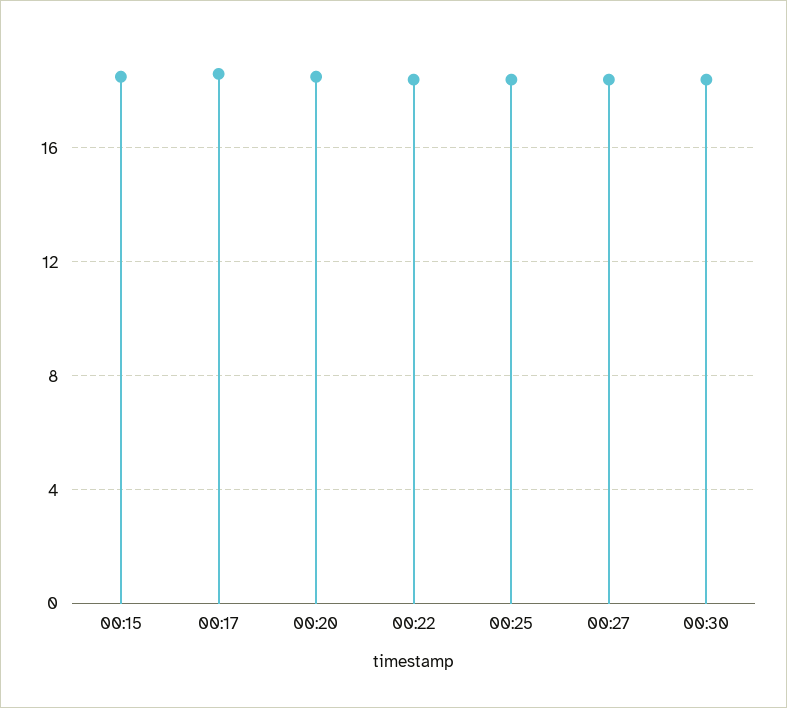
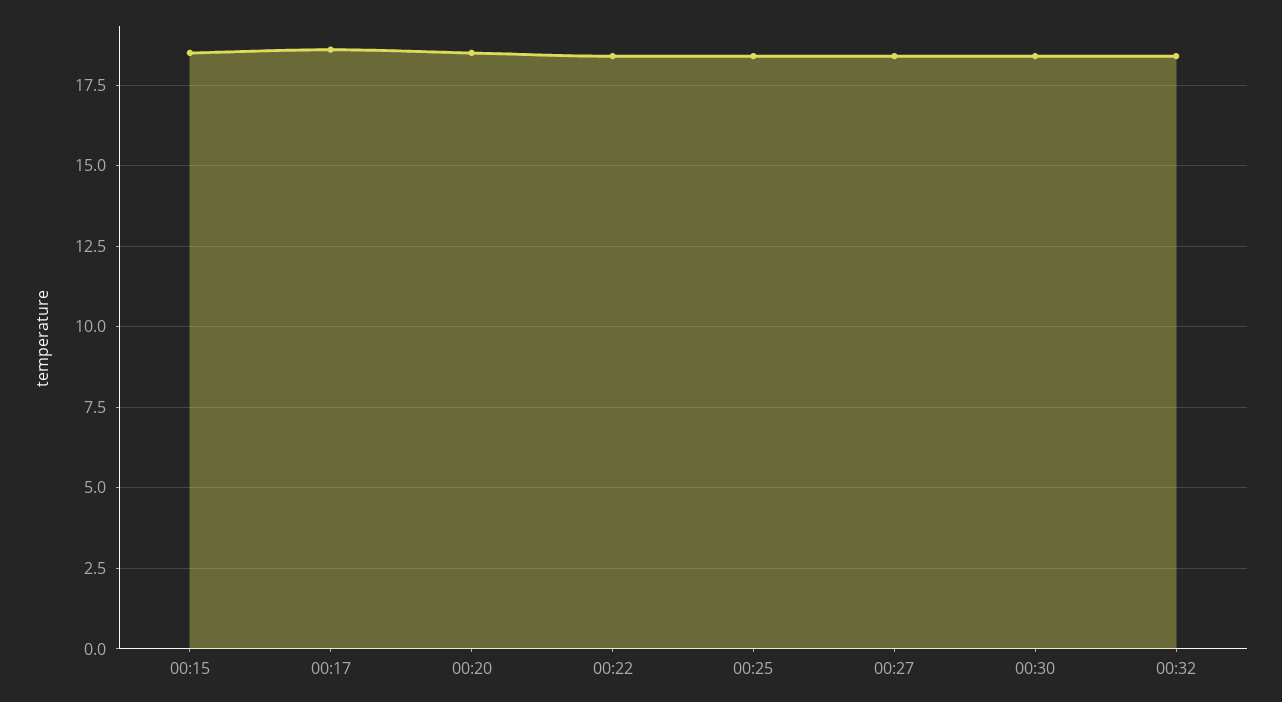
00:32: none -> 18.5

